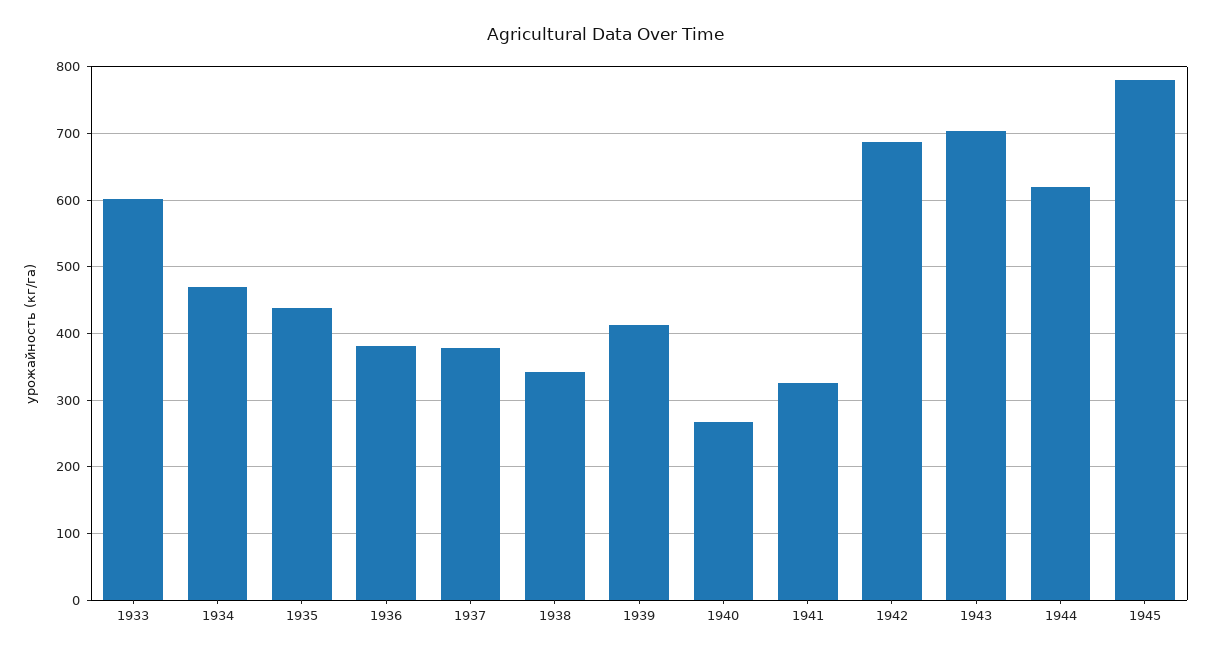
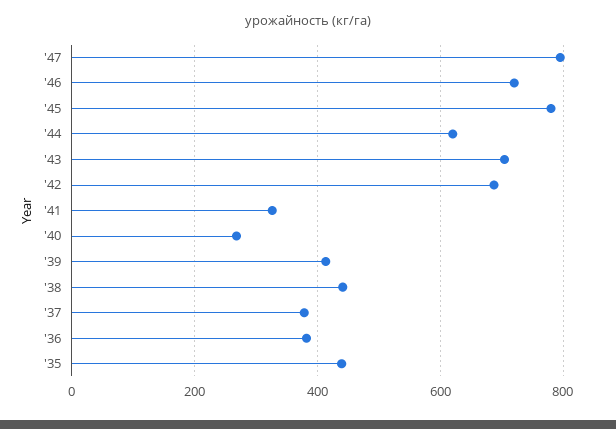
1933: 600 -> none
1934: 470 -> none
1938: 340 -> 440
'47: none -> 800
'46: none -> 720

